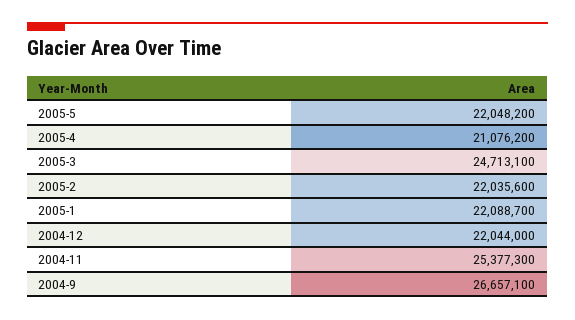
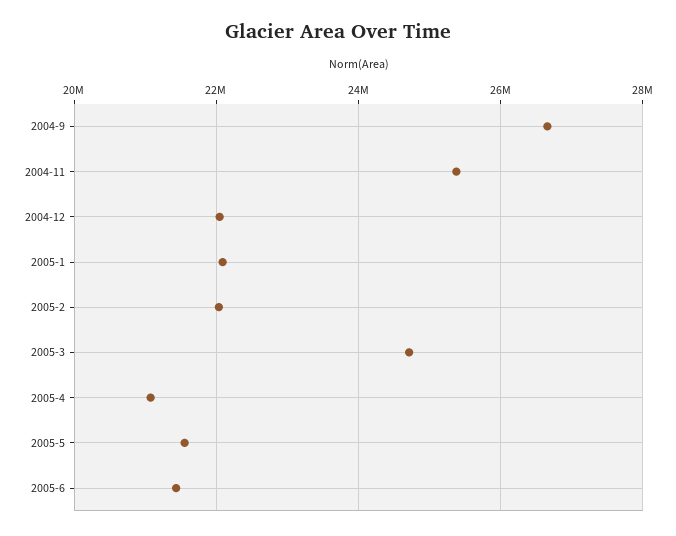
2005-5: 22048200 -> 21600000
2005-6: none -> 21400000

